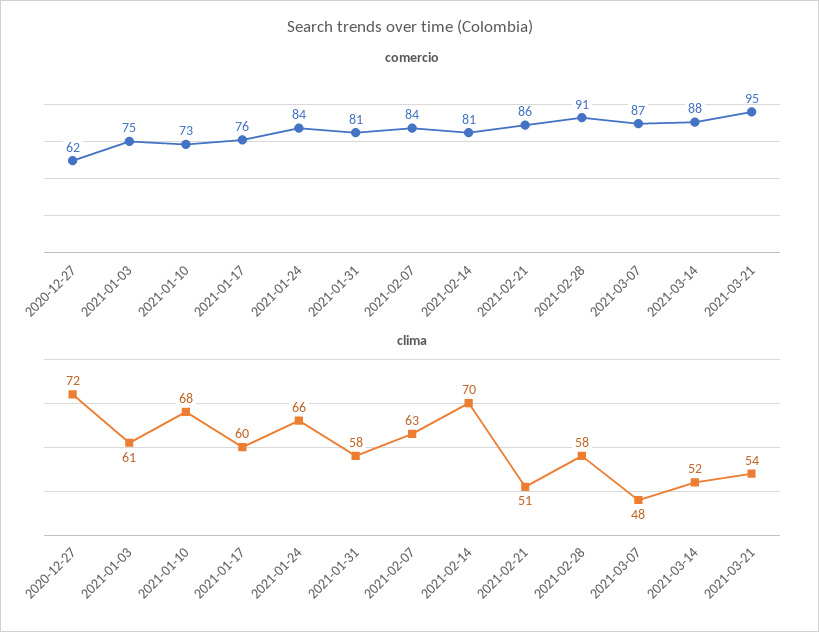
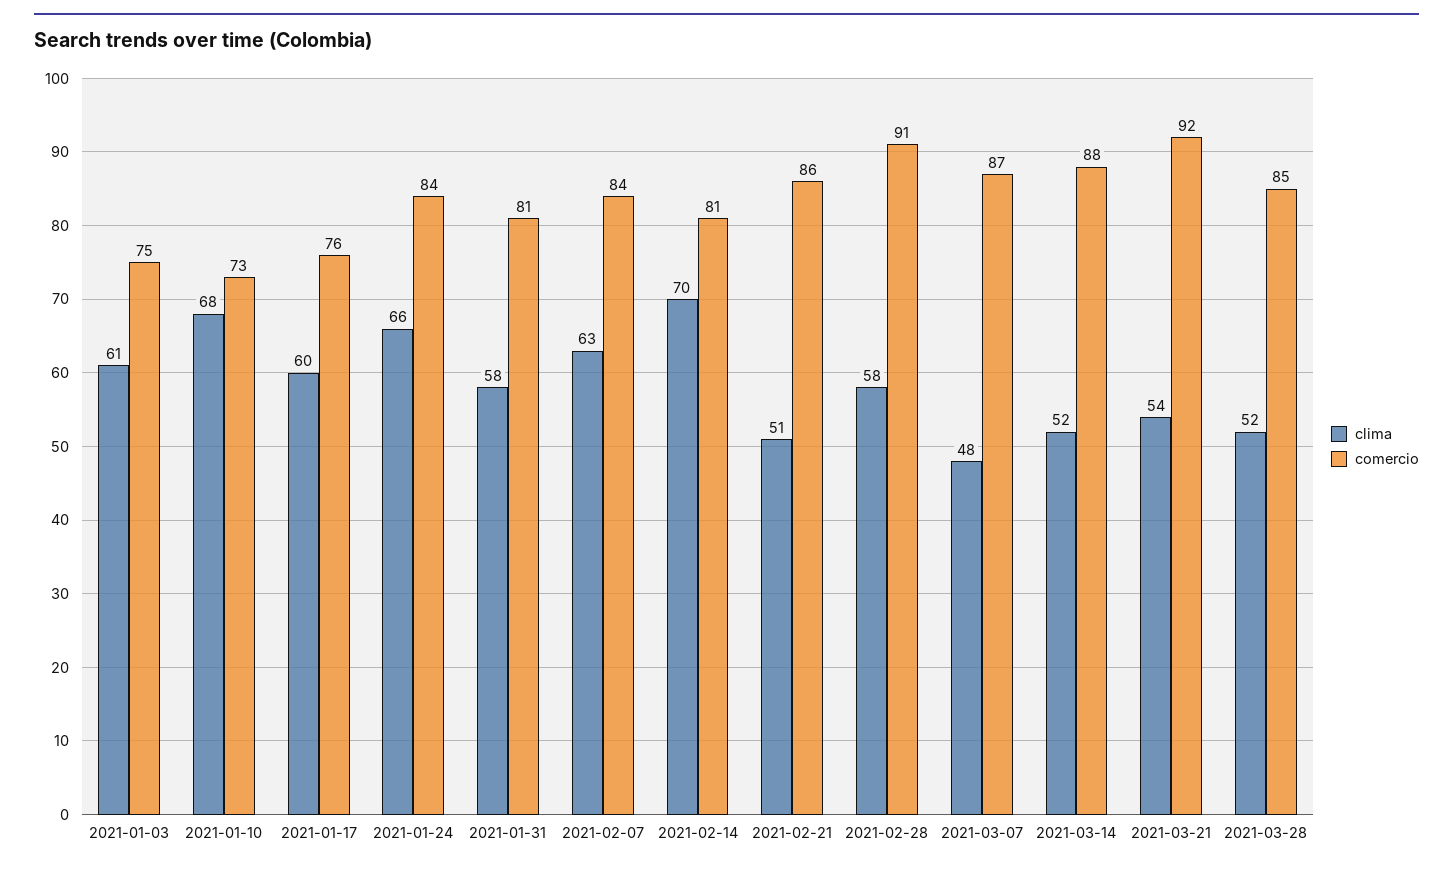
comercio, 2020-12-27: 62 -> none
comercio, 2021-03-21: 95 -> 92
clima, 2020-12-27: 72 -> none
clima, 2021-03-28: none -> 52
comercio, 2021-03-28: none -> 85

